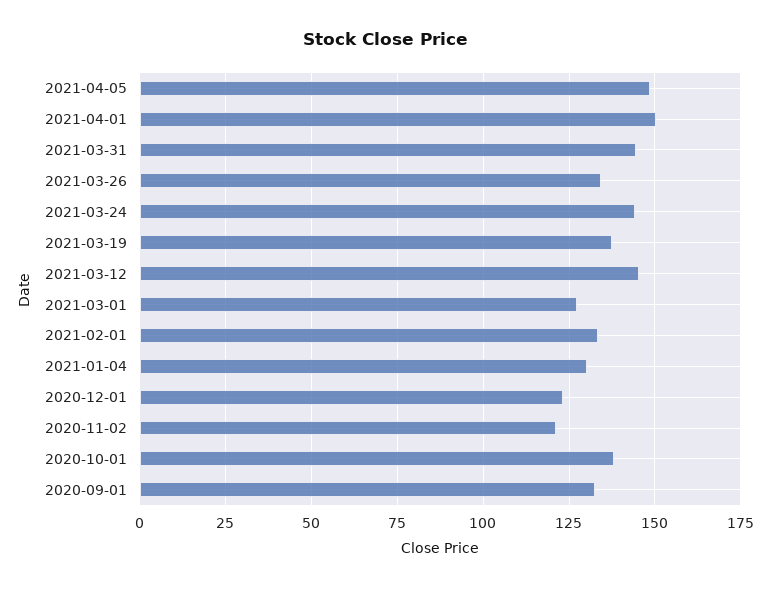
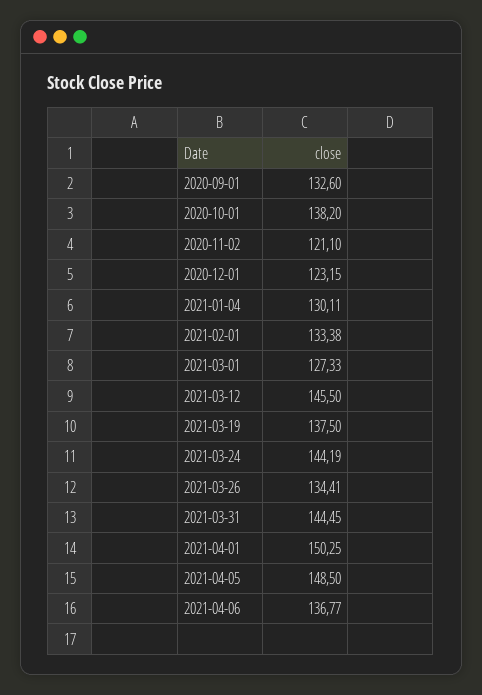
2021-04-06: none -> 136.77

